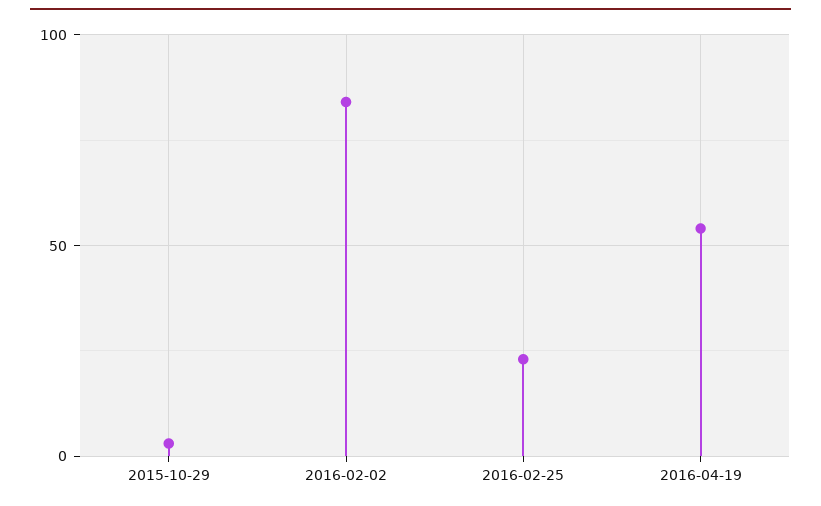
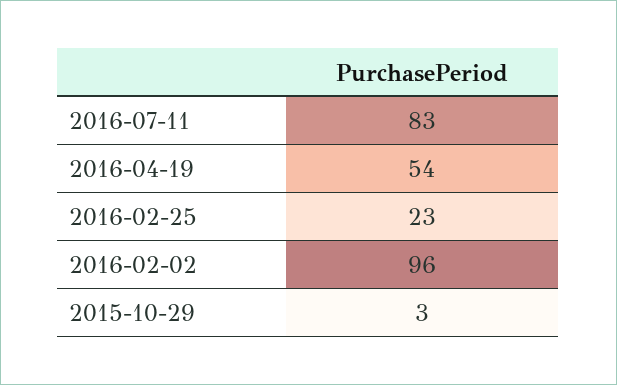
2016-02-02: 85 -> 96
2016-07-11: none -> 83

